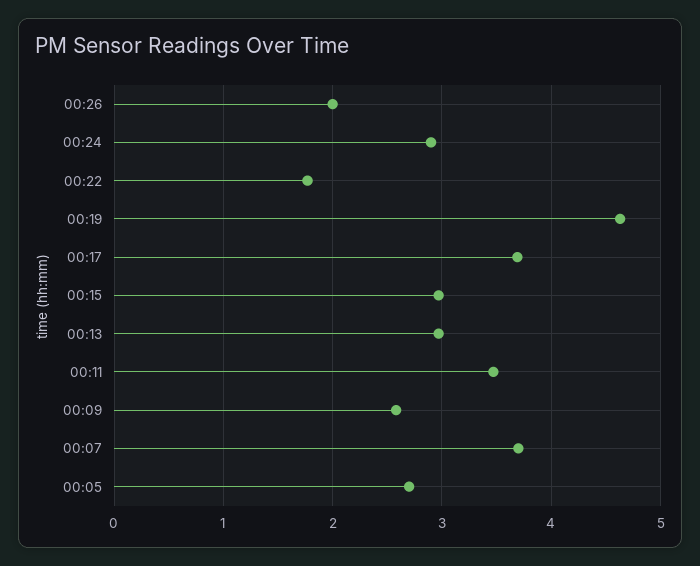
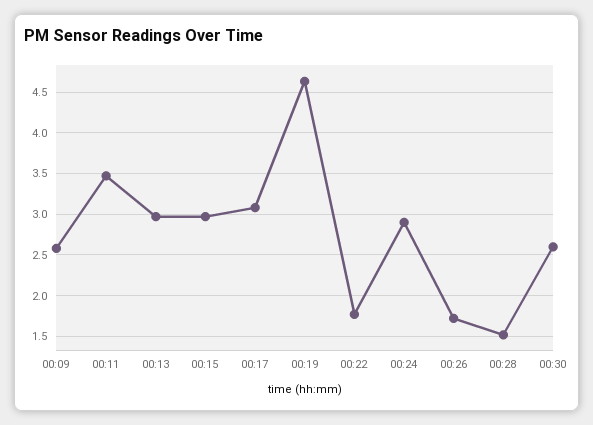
00:26: 2 -> 1.7
00:17: 3.7 -> 3.1
00:07: 3.7 -> none
00:05: 2.7 -> none
00:28: none -> 1.5
00:30: none -> 2.6

